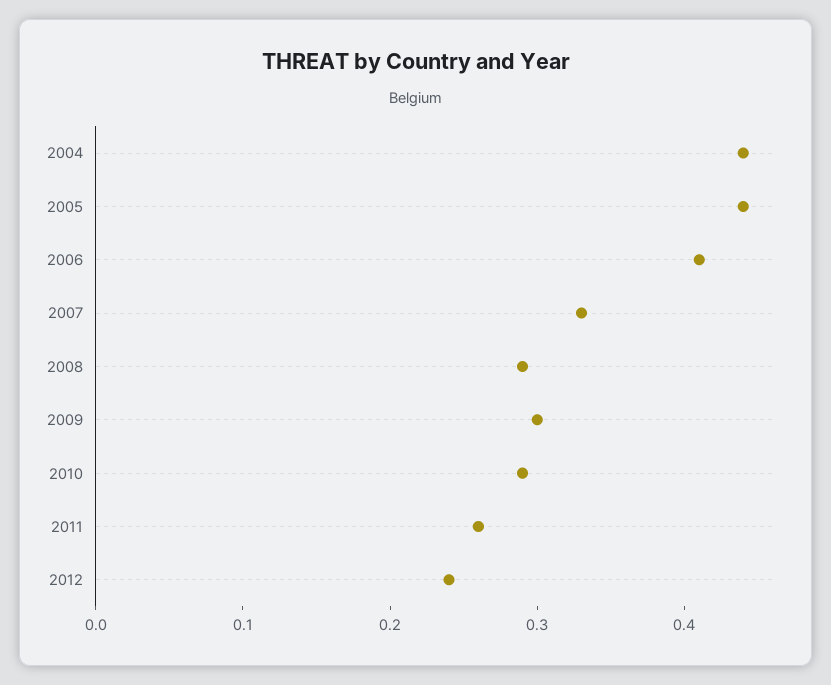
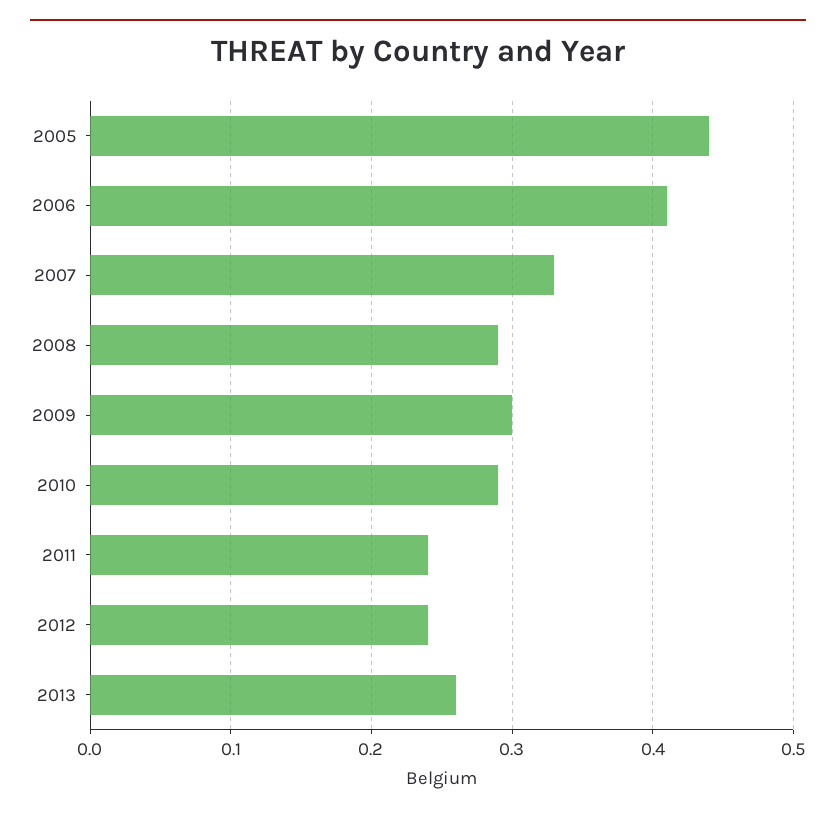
2004: 0.44 -> none
2011: 0.26 -> 0.24
2013: none -> 0.26

